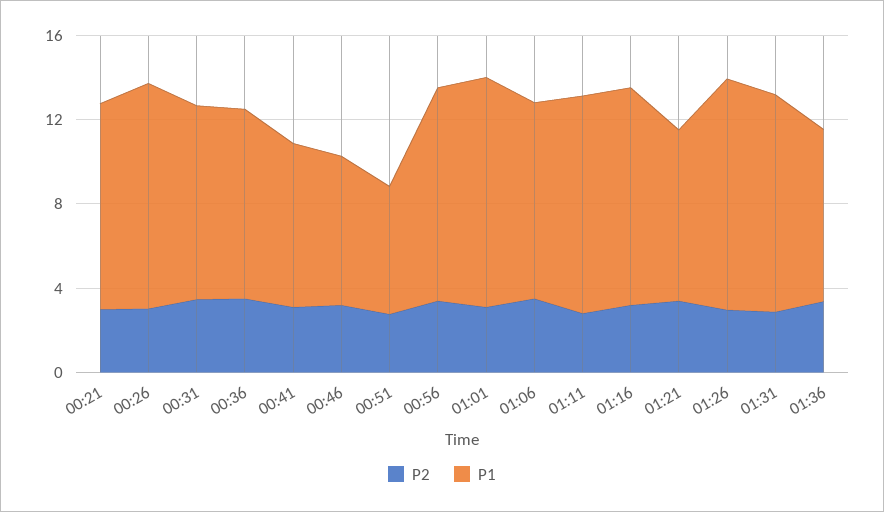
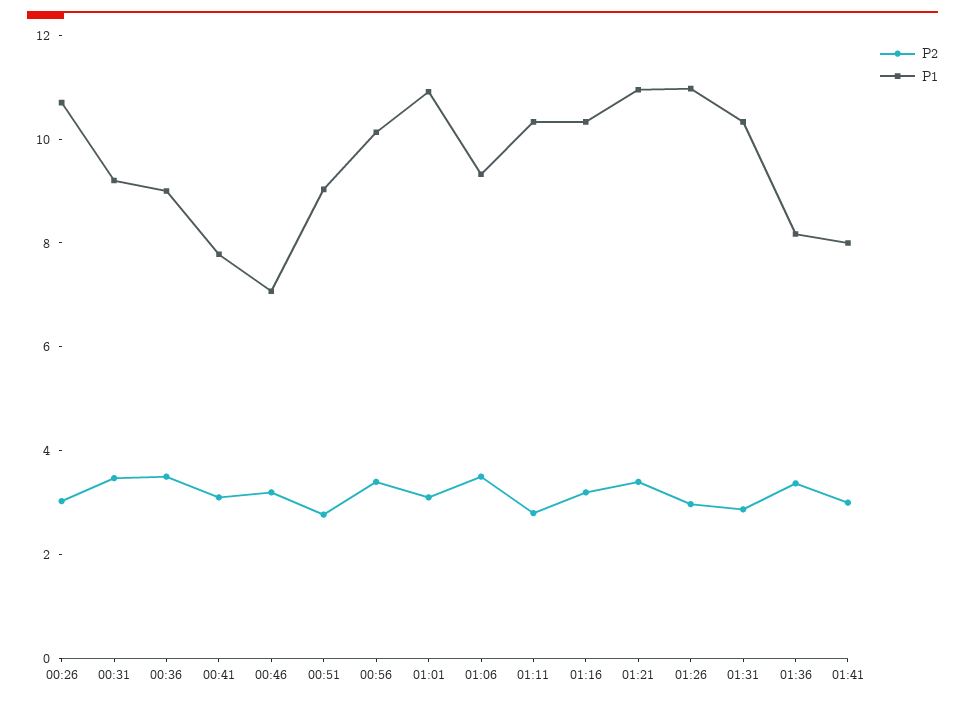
P2, 00:21: 3 -> none
P1, 00:21: 10 -> none
P1, 00:51: 6 -> 9
P1, 01:21: 8 -> 11
P2, 01:41: none -> 3
P1, 01:41: none -> 8

